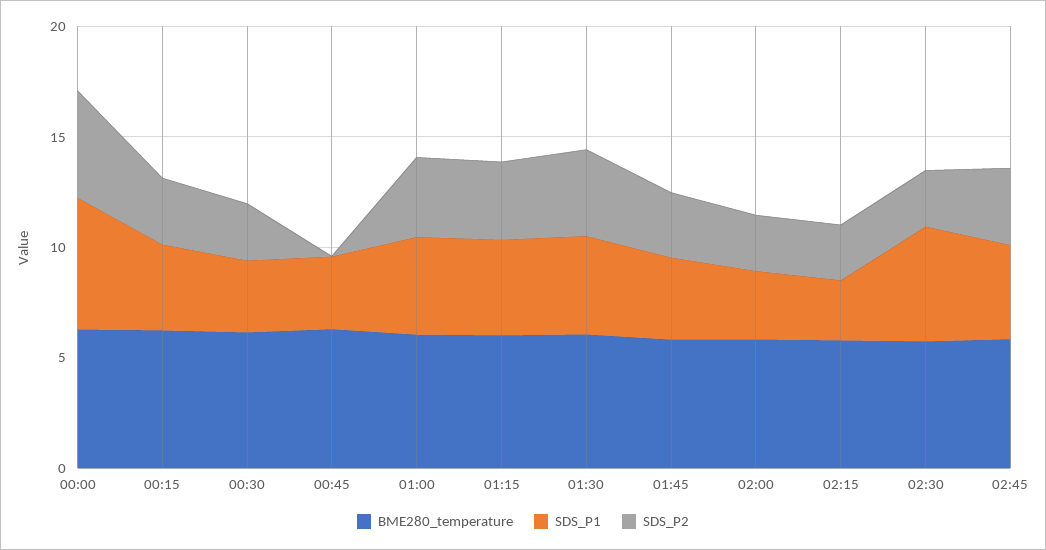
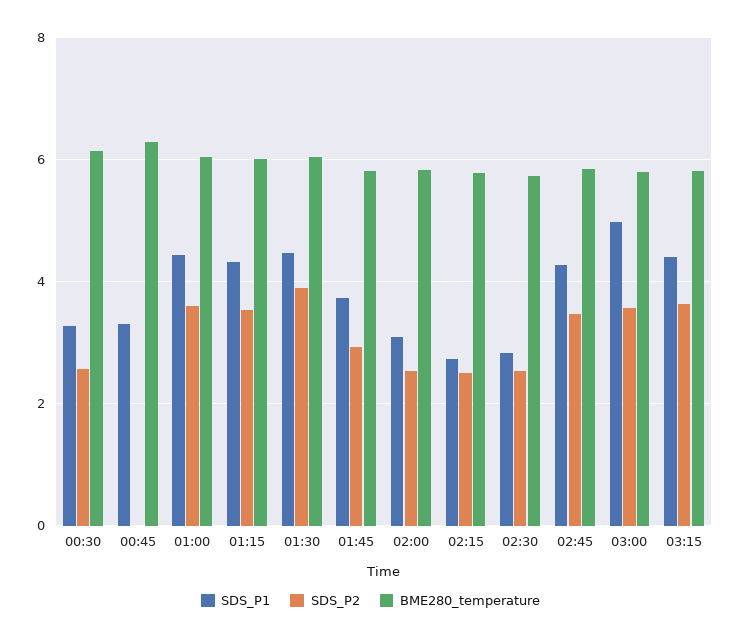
BME280_temperature, 00:00: 6 -> none
SDS_P1, 00:00: 6 -> none
SDS_P2, 00:00: 5 -> none
BME280_temperature, 00:15: 6 -> none
SDS_P1, 00:15: 4 -> none
SDS_P2, 00:15: 3 -> none
SDS_P1, 02:30: 5 -> 2.8
SDS_P1, 03:00: none -> 5
SDS_P2, 03:00: none -> 3.6
BME280_temperature, 03:00: none -> 5.8
SDS_P1, 03:15: none -> 4.4
SDS_P2, 03:15: none -> 3.6
BME280_temperature, 03:15: none -> 5.8

